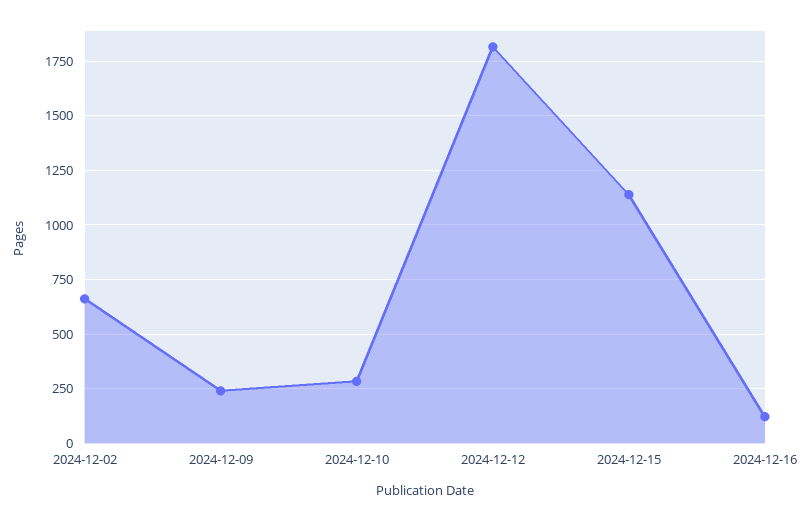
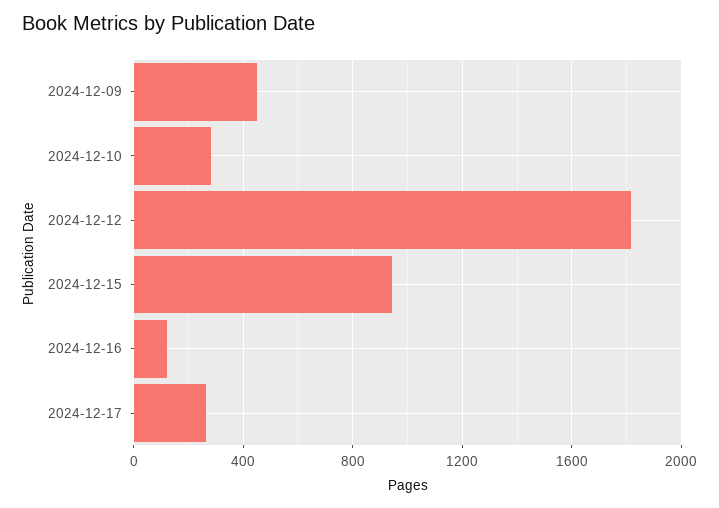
2024-12-02: 650 -> none
2024-12-09: 250 -> 450
2024-12-15: 1150 -> 950
2024-12-17: none -> 250

